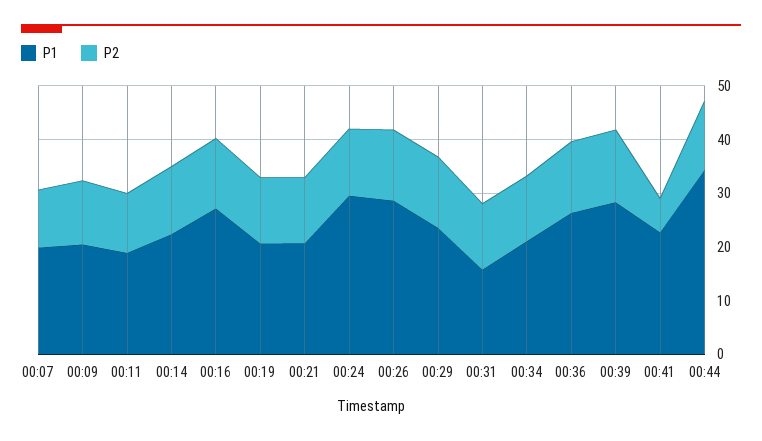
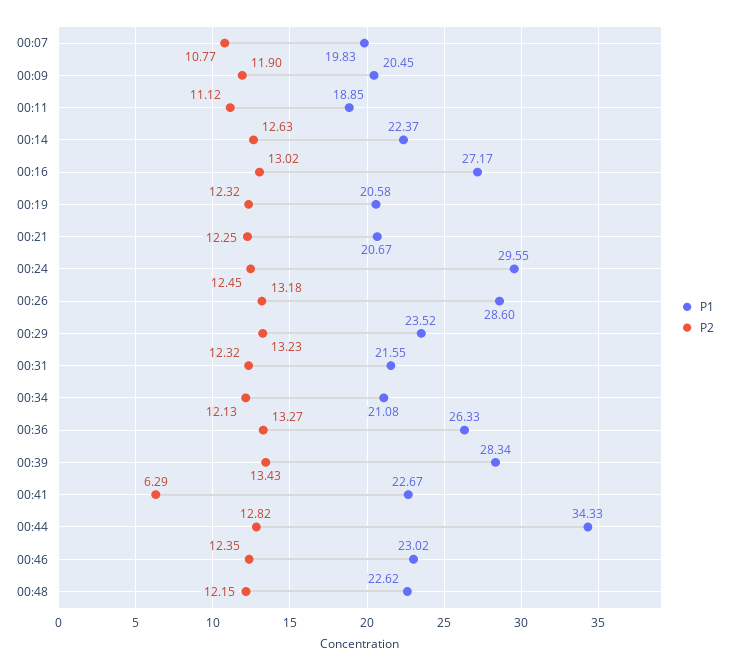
P1, 00:31: 16 -> 21.55
P1, 00:46: none -> 23.02
P2, 00:46: none -> 12.35
P1, 00:48: none -> 22.62
P2, 00:48: none -> 12.15

